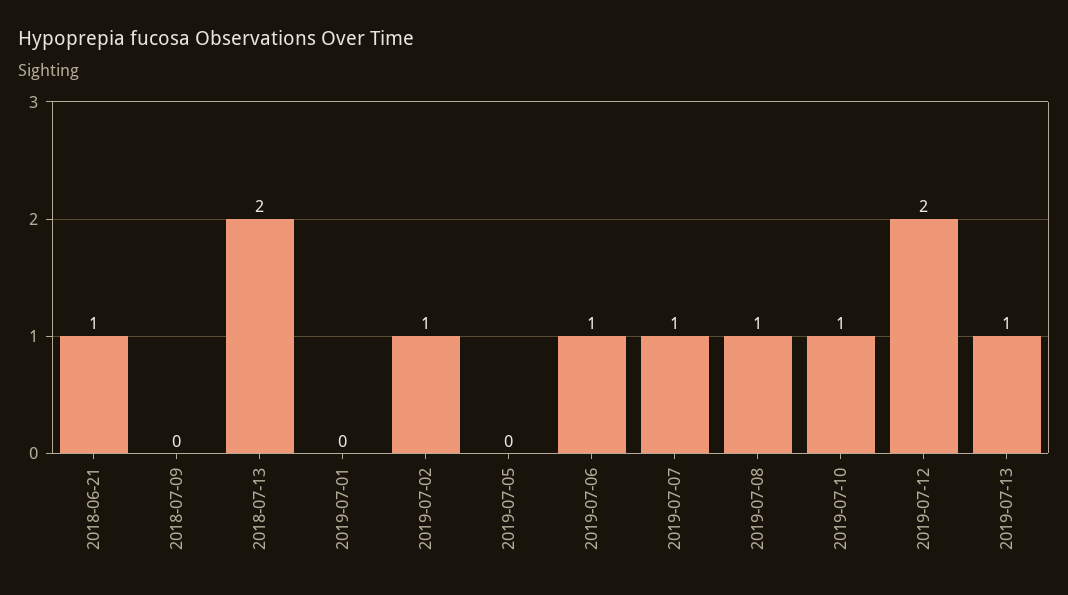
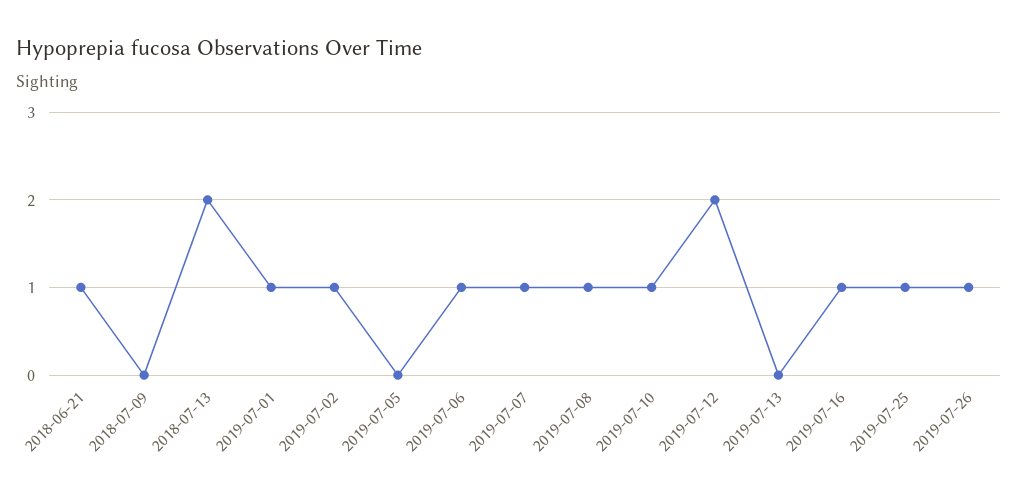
2019-07-01: 0 -> 1
2019-07-13: 1 -> 0
2019-07-16: none -> 1
2019-07-25: none -> 1
2019-07-26: none -> 1

